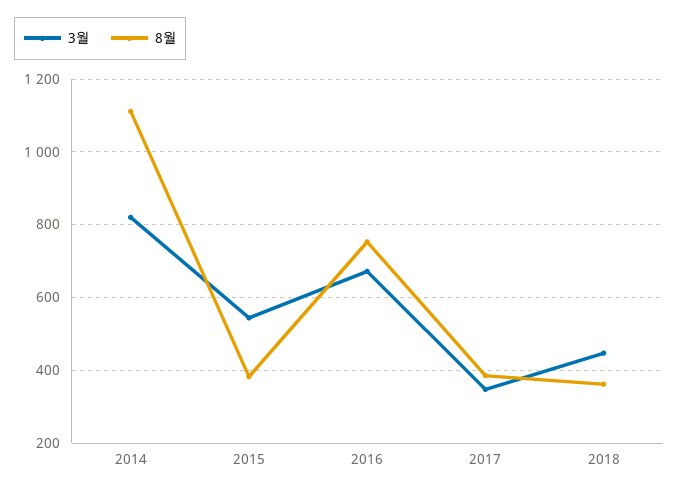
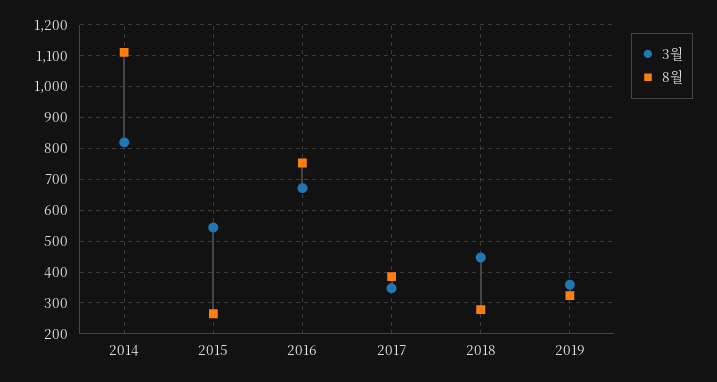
8월, 2015: 380 -> 260
8월, 2018: 360 -> 280
3월, 2019: none -> 360
8월, 2019: none -> 320

